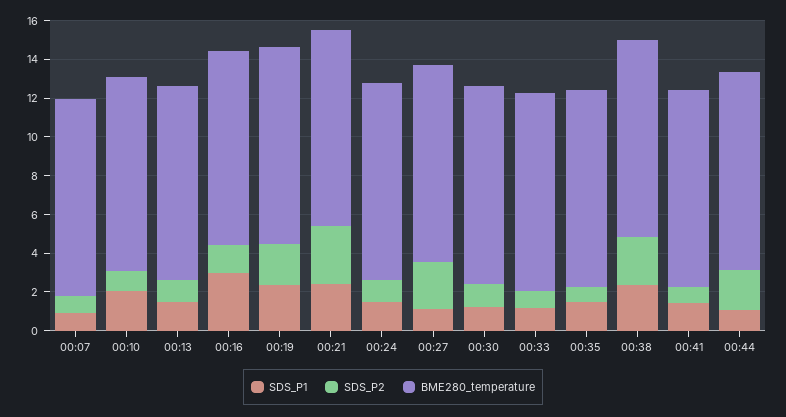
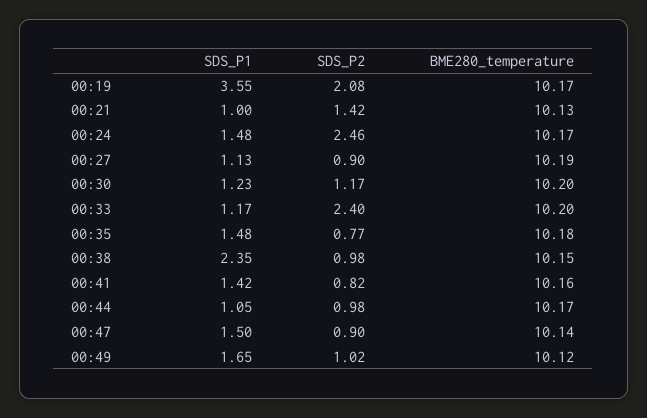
SDS_P1, 00:07: 1 -> none
SDS_P2, 00:07: 1 -> none
BME280_temperature, 00:07: 10 -> none
SDS_P1, 00:10: 2 -> none
SDS_P2, 00:10: 1 -> none
BME280_temperature, 00:10: 10 -> none
SDS_P1, 00:13: 1.5 -> none
SDS_P2, 00:13: 1 -> none
BME280_temperature, 00:13: 10 -> none
SDS_P1, 00:16: 3 -> none
SDS_P2, 00:16: 1.5 -> none
BME280_temperature, 00:16: 10 -> none
SDS_P1, 00:19: 2.5 -> 3.55
SDS_P1, 00:21: 2.5 -> 1
SDS_P2, 00:21: 3 -> 1.42
SDS_P2, 00:24: 1 -> 2.46
SDS_P2, 00:27: 2.5 -> 0.9
SDS_P2, 00:33: 1 -> 2.4
SDS_P2, 00:38: 2.5 -> 0.98
SDS_P2, 00:44: 2 -> 0.98
SDS_P1, 00:47: none -> 1.5
SDS_P2, 00:47: none -> 0.9
BME280_temperature, 00:47: none -> 10.14
SDS_P1, 00:49: none -> 1.65
SDS_P2, 00:49: none -> 1.02
BME280_temperature, 00:49: none -> 10.12

